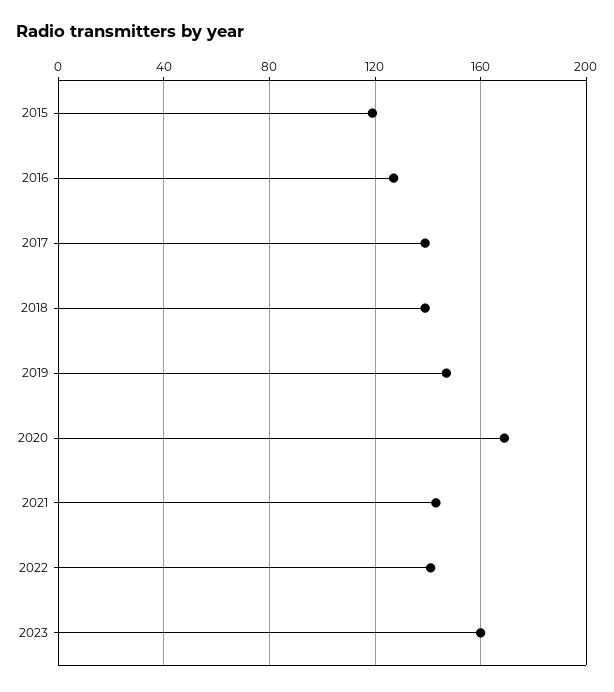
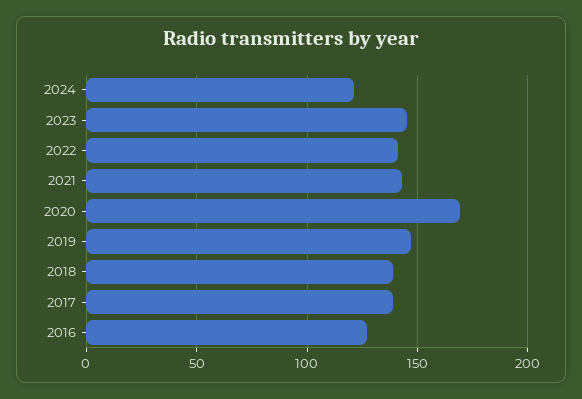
2015: 120 -> none
2023: 160 -> 145
2024: none -> 120

